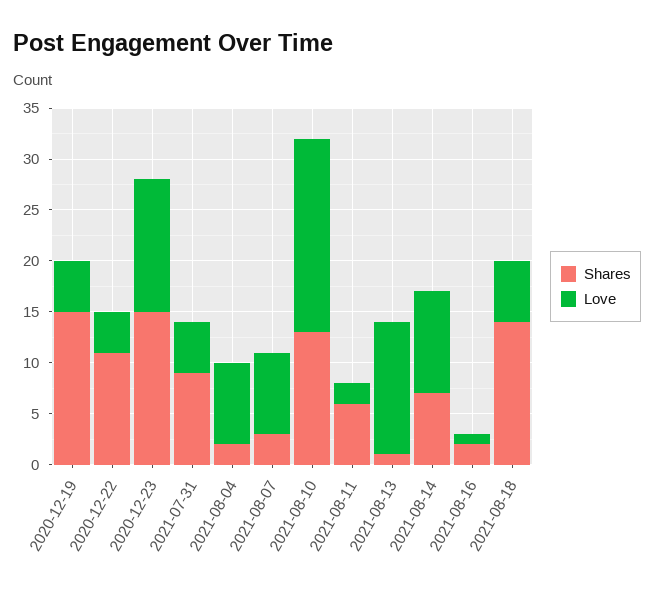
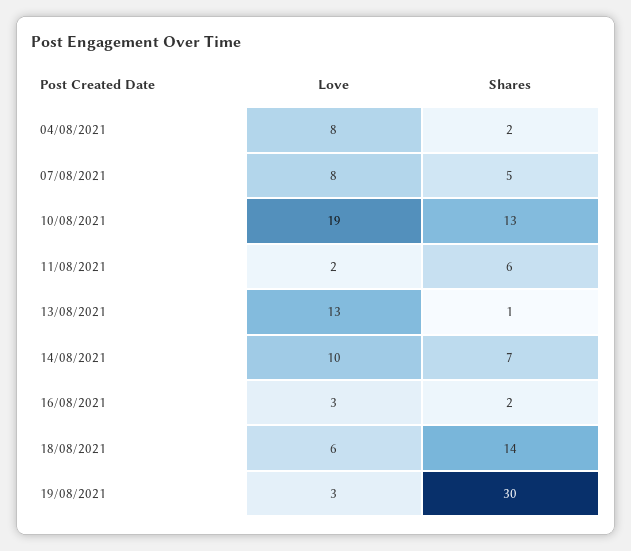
Shares, 2020-12-19: 15 -> none
Love, 2020-12-19: 5 -> none
Shares, 2020-12-22: 11 -> none
Love, 2020-12-22: 4 -> none
Shares, 2020-12-23: 15 -> none
Love, 2020-12-23: 13 -> none
Shares, 2021-07-31: 9 -> none
Love, 2021-07-31: 5 -> none
Shares, 2021-08-07: 3 -> 5
Love, 2021-08-16: 1 -> 3
Love, 19/08/2021: none -> 3
Shares, 19/08/2021: none -> 30

